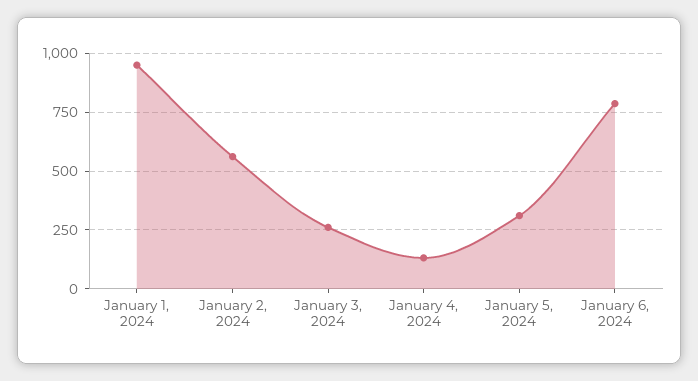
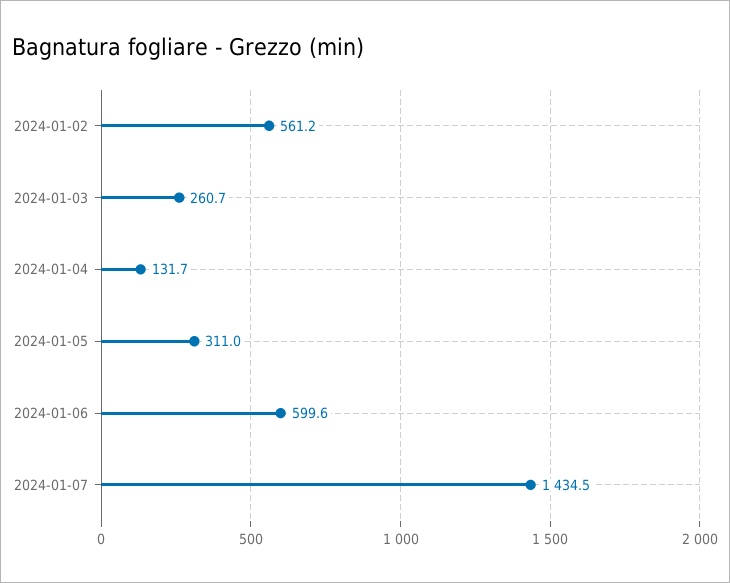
January 1, 2024: 950 -> none
January 6, 2024: 800 -> 599.6
2024-01-07: none -> 1434.5

